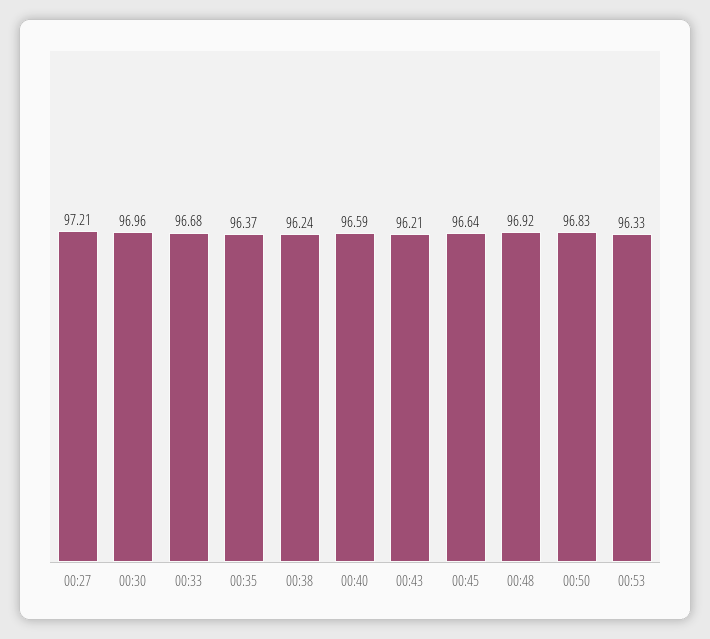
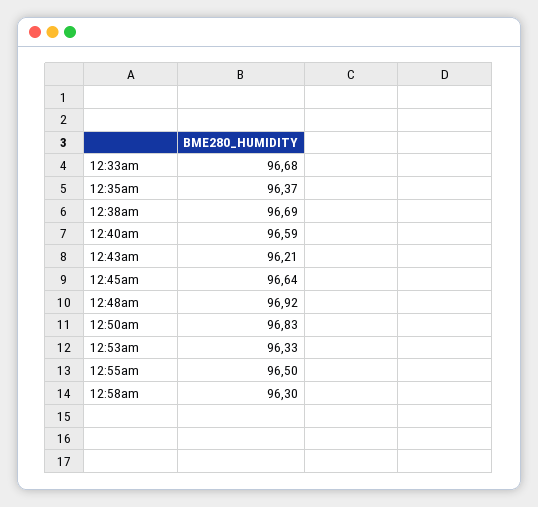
00:27: 97.21 -> none
00:30: 96.96 -> none
00:38: 96.24 -> 96.69
12:55am: none -> 96.5
12:58am: none -> 96.3

